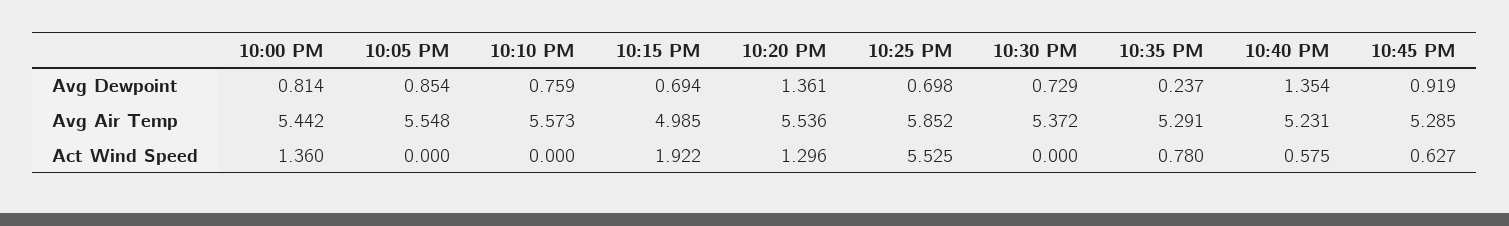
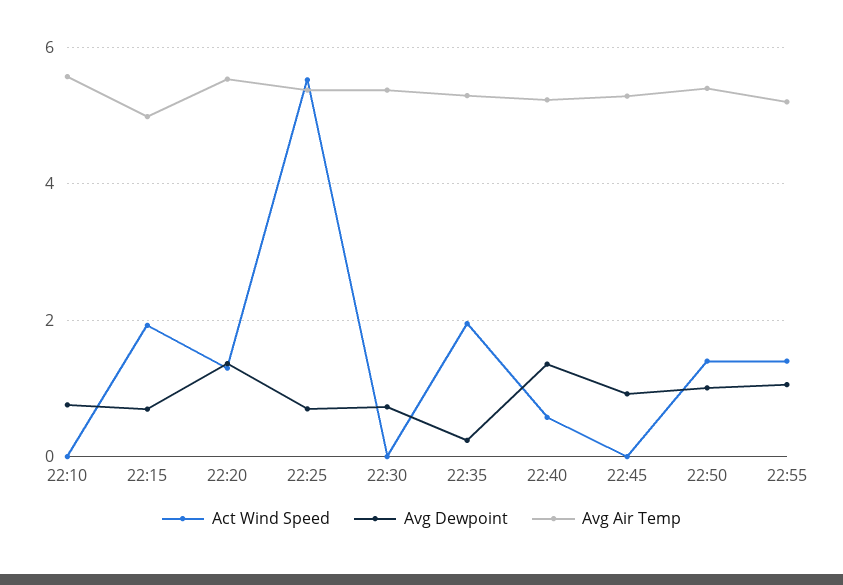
Avg Dewpoint, 10:00 PM: 0.814 -> none
Avg Dewpoint, 10:05 PM: 0.854 -> none
Avg Air Temp, 10:00 PM: 5.442 -> none
Avg Air Temp, 10:05 PM: 5.548 -> none
Avg Air Temp, 10:25 PM: 5.852 -> 5.4
Act Wind Speed, 10:00 PM: 1.36 -> none
Act Wind Speed, 10:05 PM: 0 -> none
Act Wind Speed, 10:35 PM: 0.78 -> 2
Act Wind Speed, 10:45 PM: 0.627 -> 0
Act Wind Speed, 22:50: none -> 1.4
Avg Dewpoint, 22:50: none -> 1
Avg Air Temp, 22:50: none -> 5.4
Act Wind Speed, 22:55: none -> 1.4
Avg Dewpoint, 22:55: none -> 1
Avg Air Temp, 22:55: none -> 5.2

